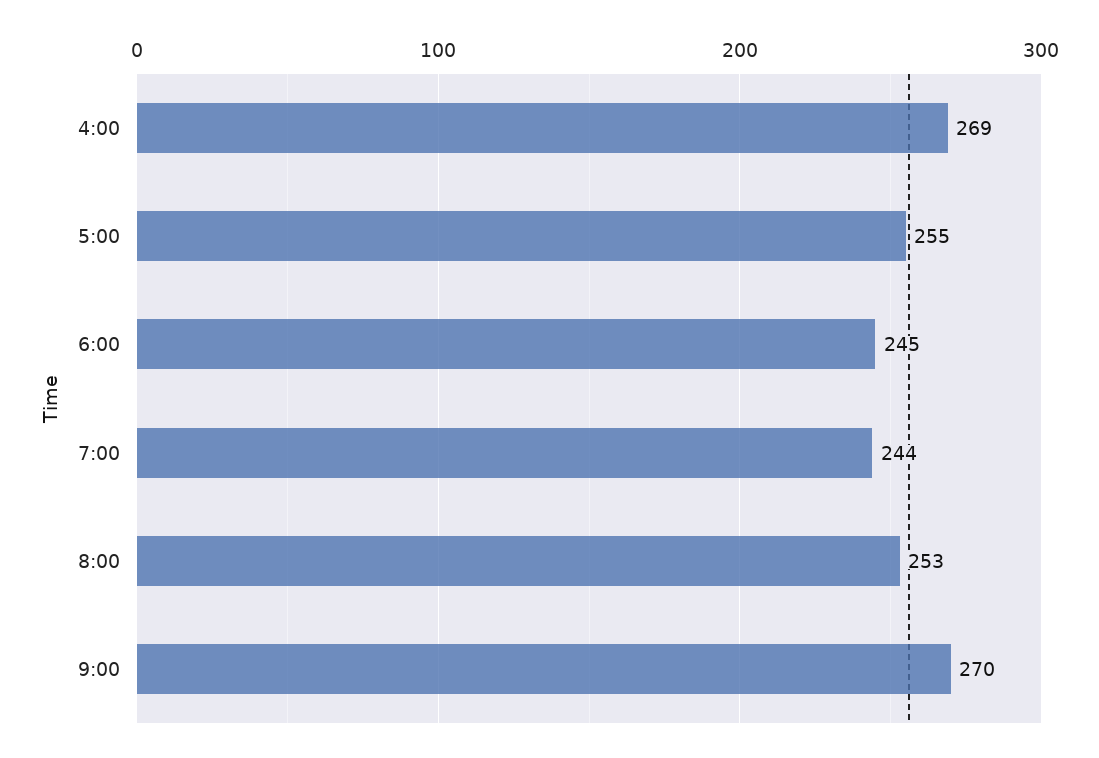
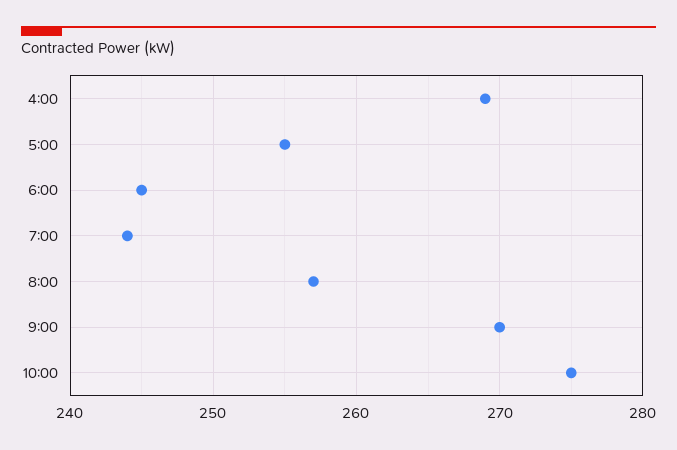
8:00: 253 -> 257
10:00: none -> 275

